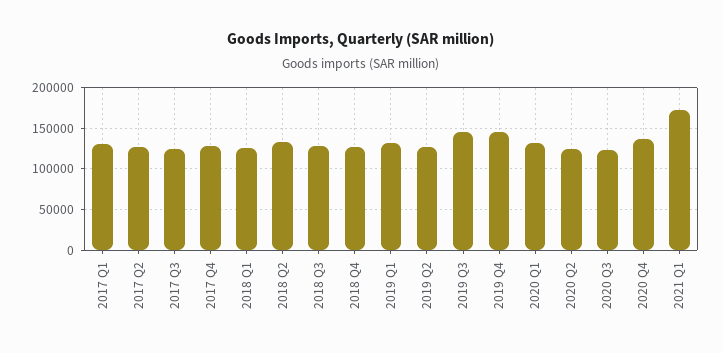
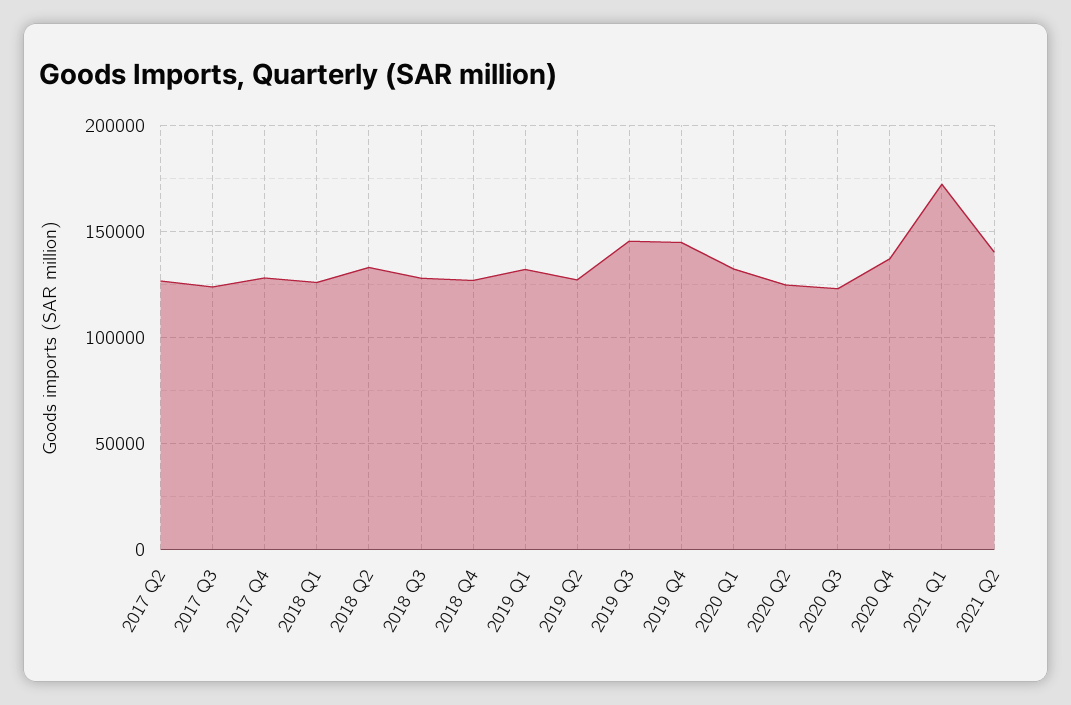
2017 Q1: 130000 -> none
2021 Q2: none -> 140000

